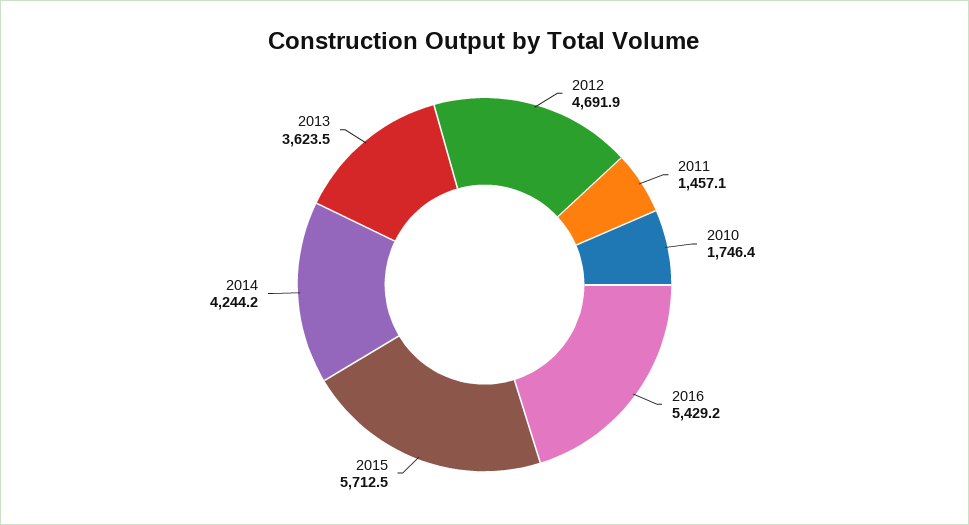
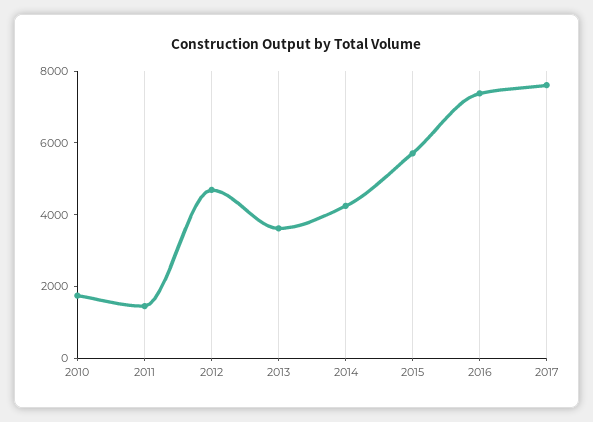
2016: 5429.2 -> 7500
2017: none -> 7500

